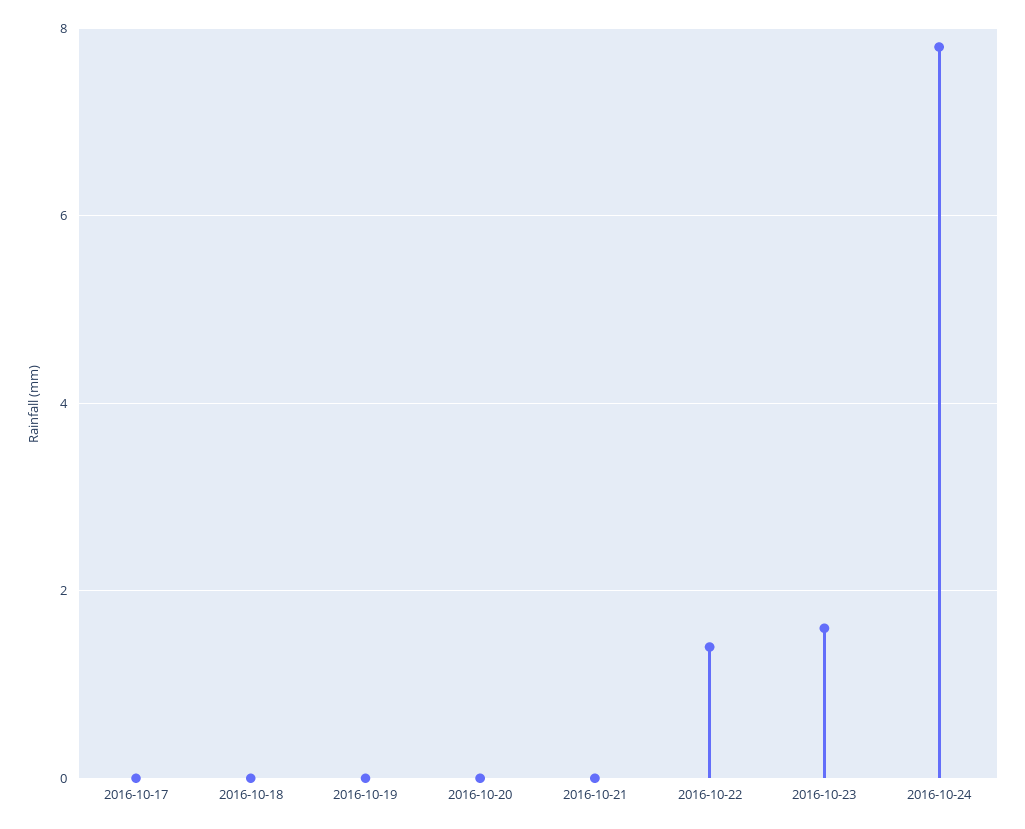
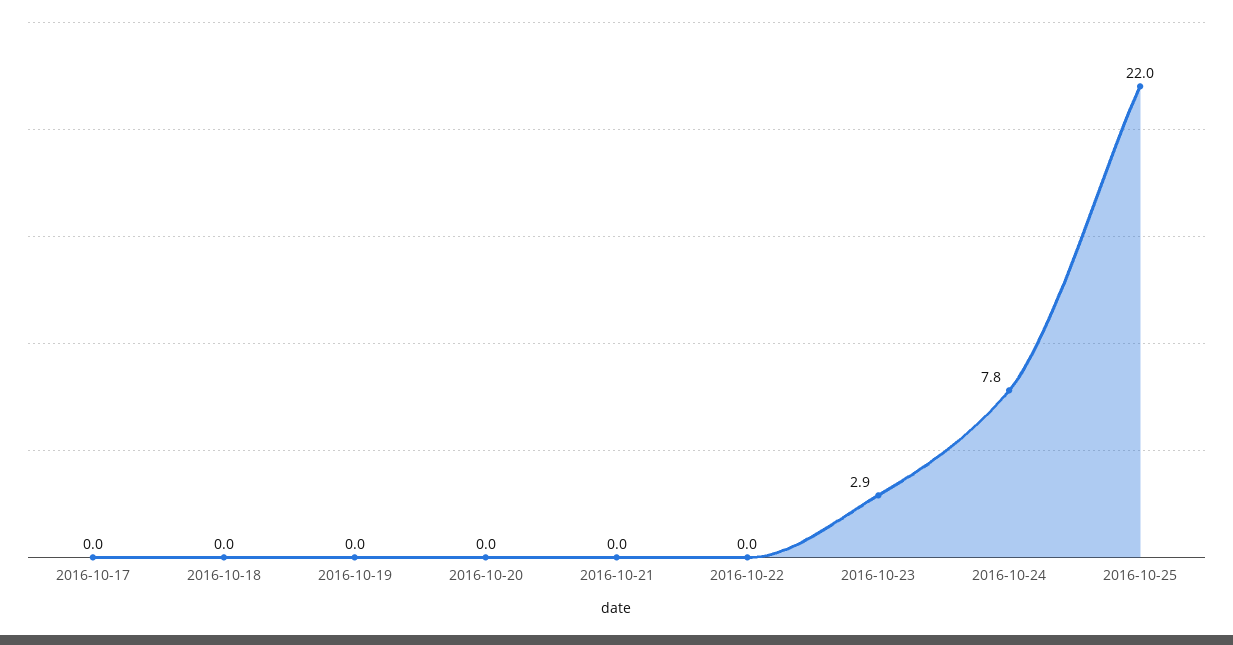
2016-10-22: 1.5 -> 0
2016-10-23: 1.5 -> 2.9
2016-10-25: none -> 22

